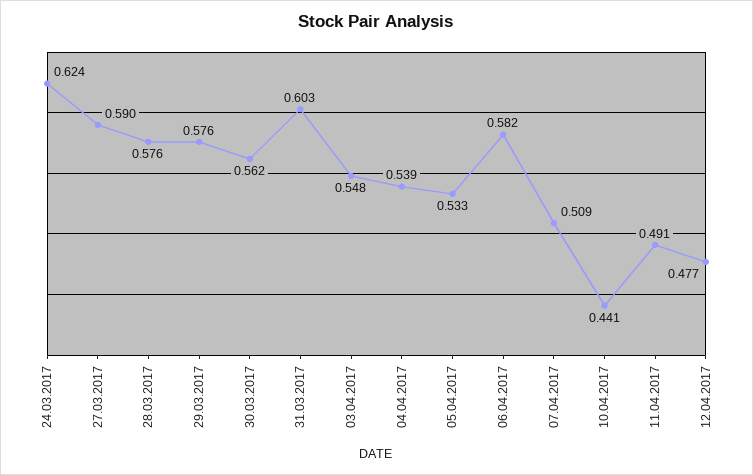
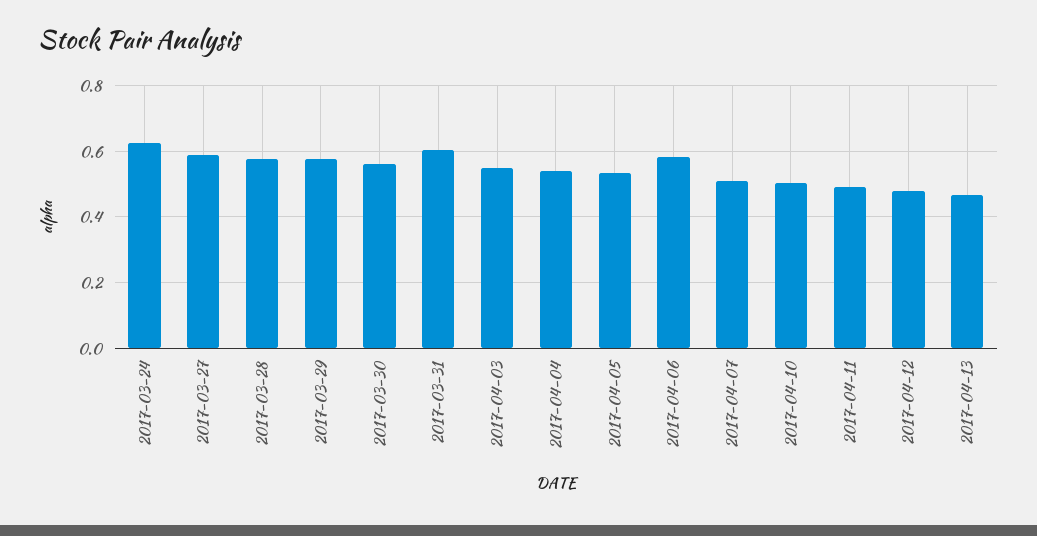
10.04.2017: 0.441 -> 0.5
2017-04-13: none -> 0.46

